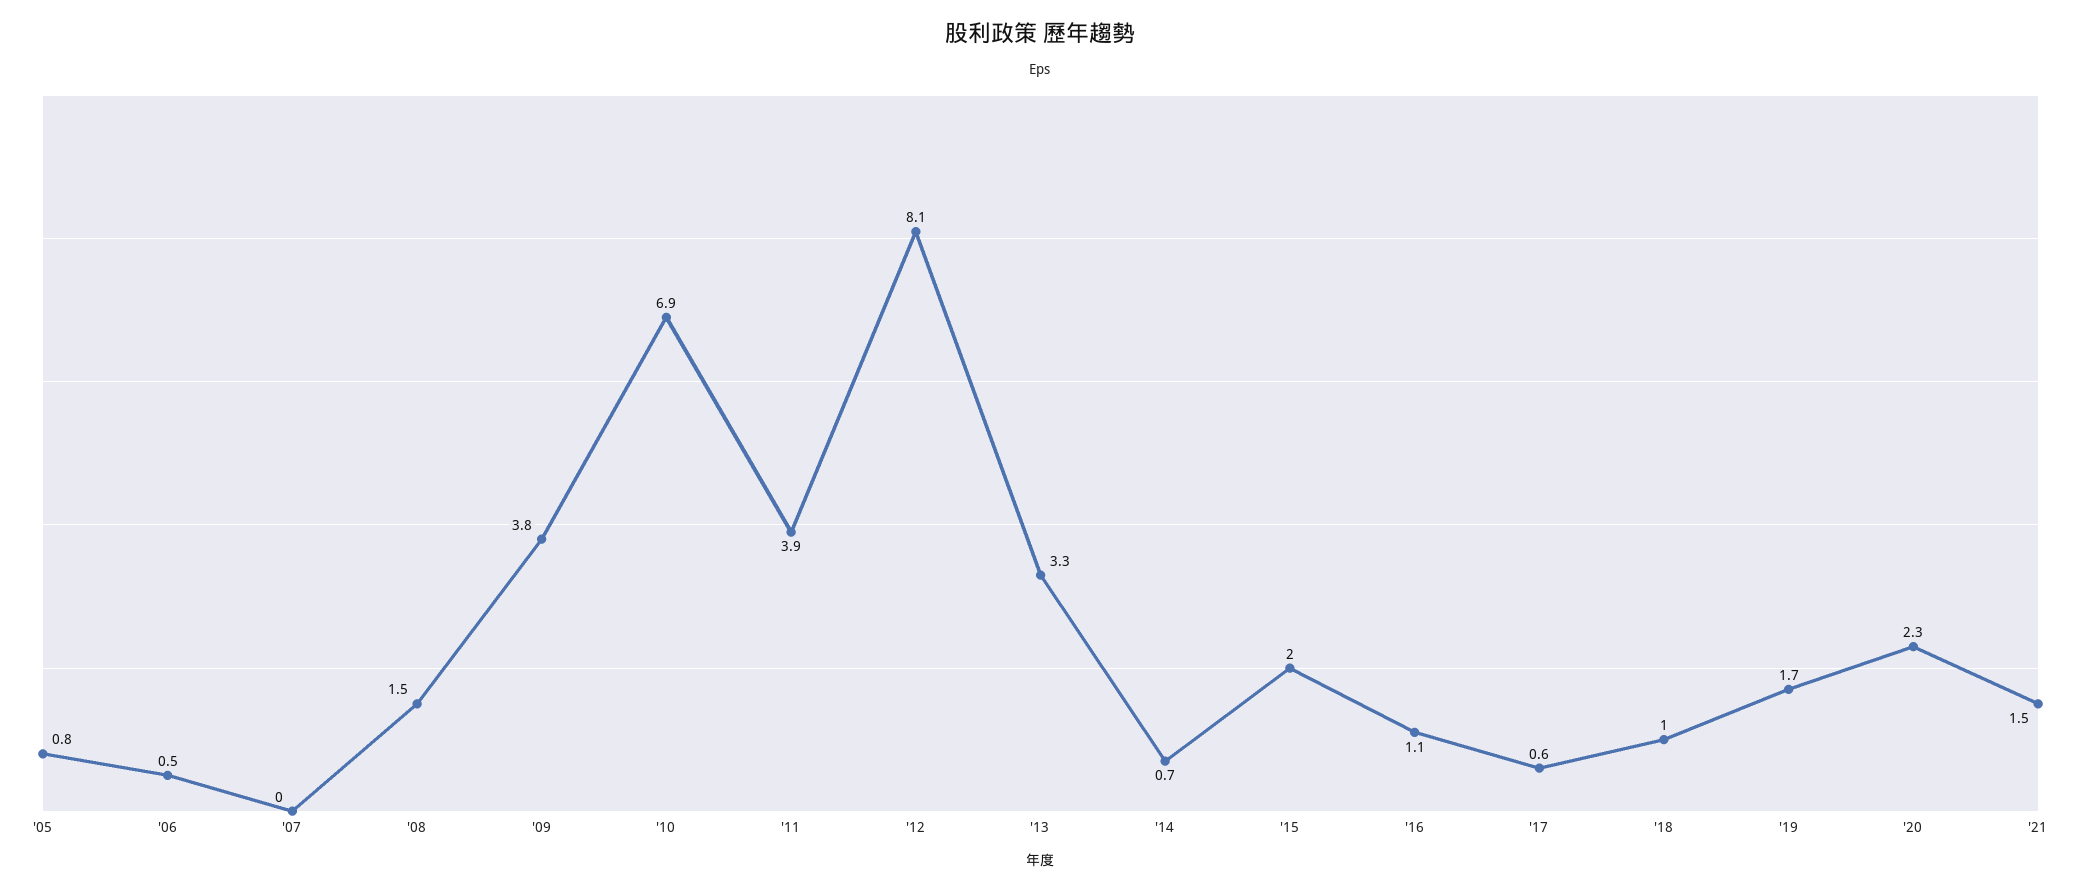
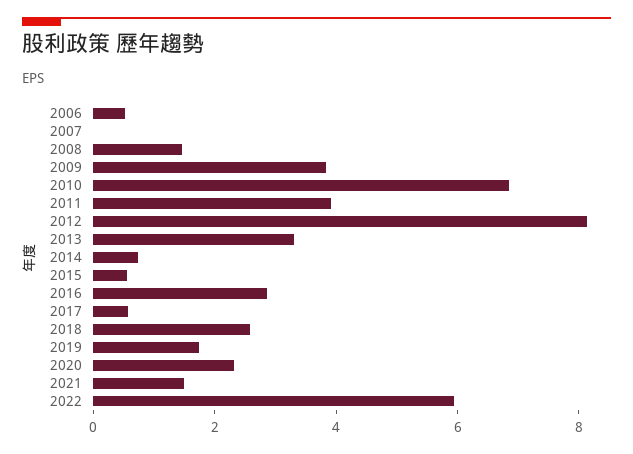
'05: 0.8 -> none
'15: 2 -> 0.5
'16: 1.1 -> 3
'18: 1 -> 2.5
2022: none -> 6

